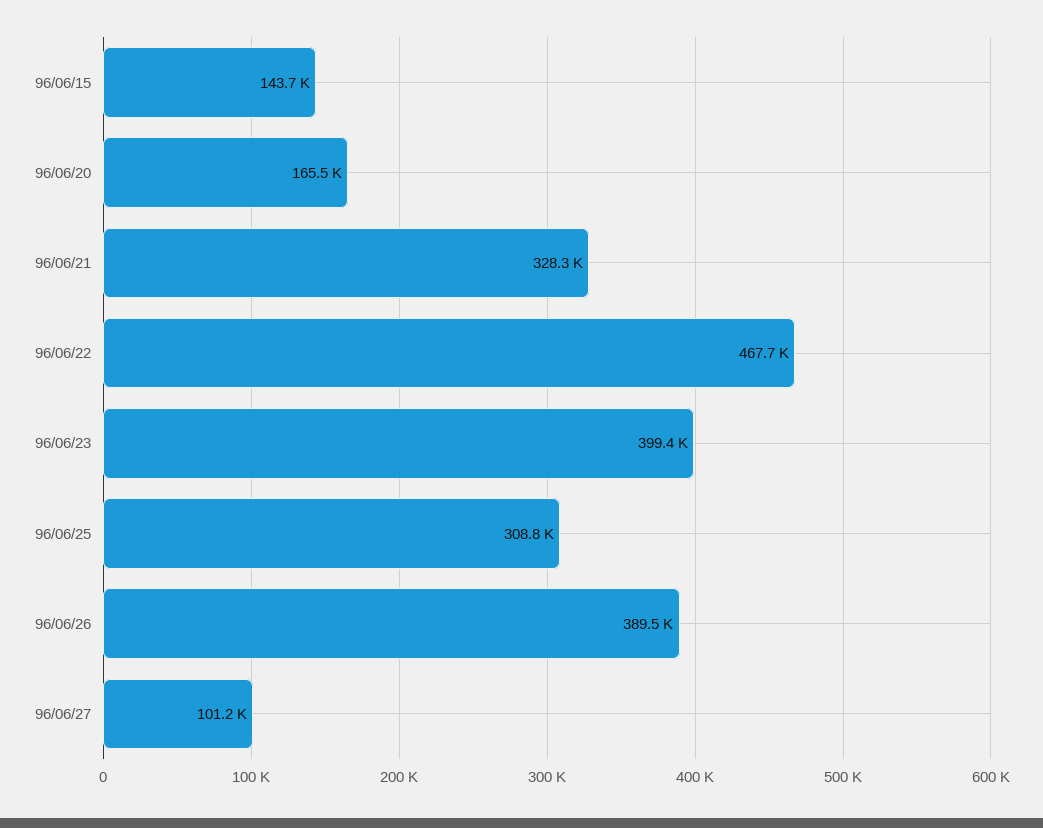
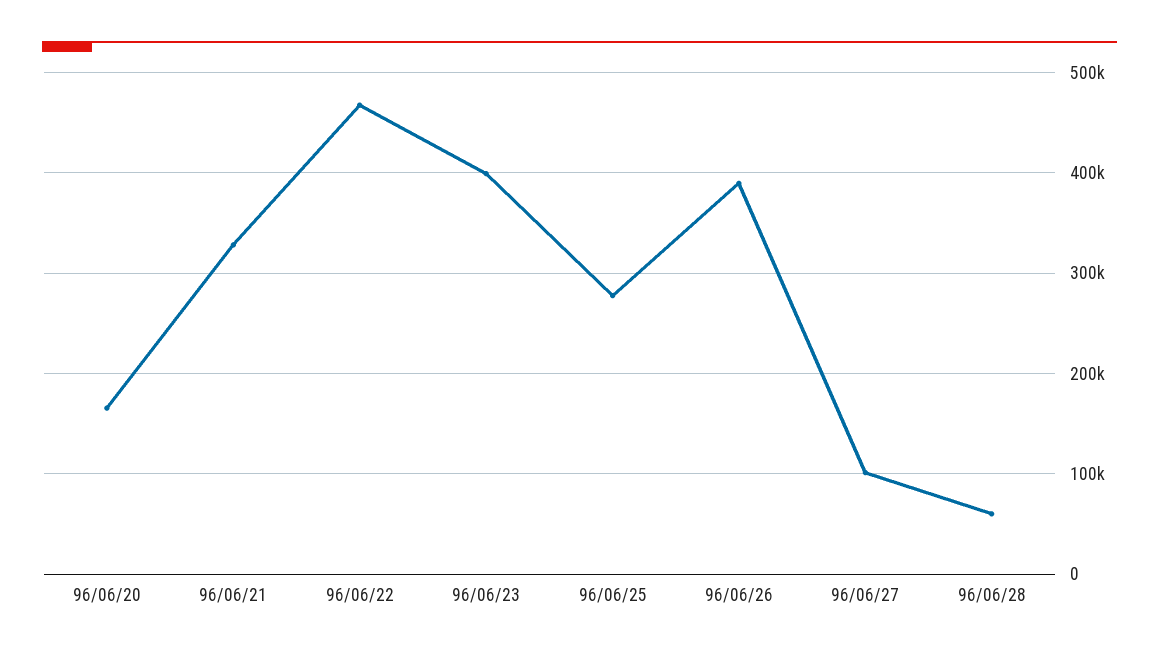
96/06/15: 143700 -> none
96/06/25: 308800 -> 280000
96/06/28: none -> 60000

